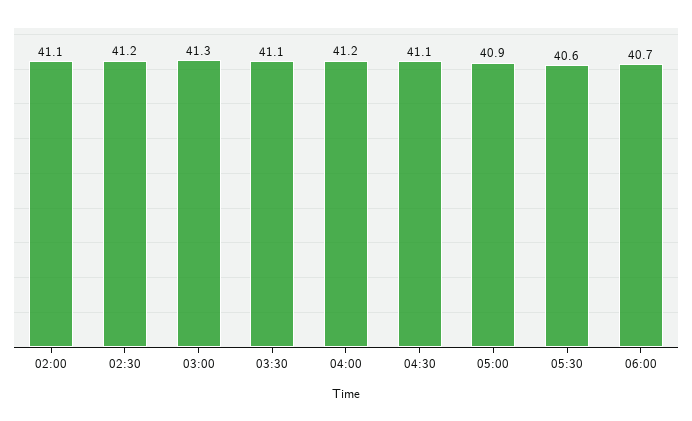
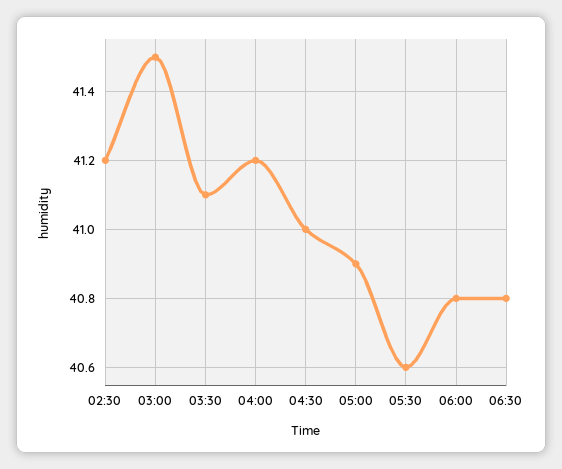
02:00: 41.1 -> none
03:00: 41.3 -> 41.5
04:30: 41.1 -> 41
06:00: 40.7 -> 40.8
06:30: none -> 40.8

